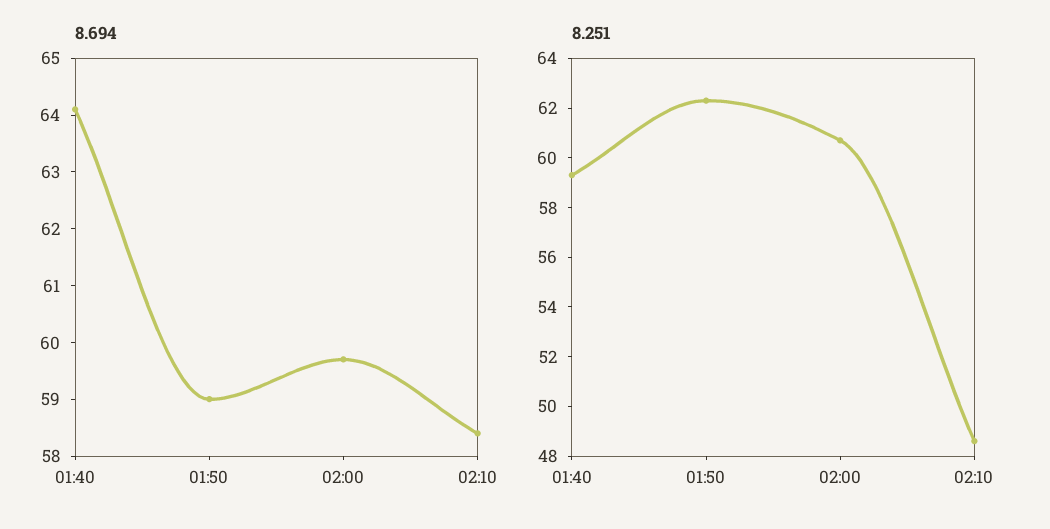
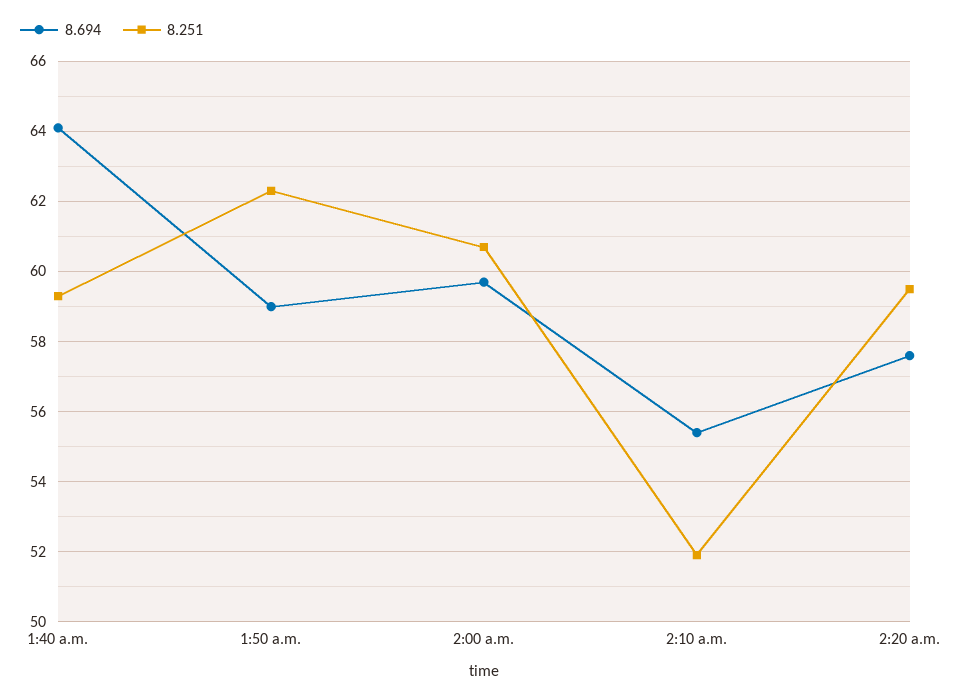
8.694, 02:10: 58.5 -> 55.5
8.251, 02:10: 48.5 -> 52
8.694, 2:20 a.m.: none -> 57.5
8.251, 2:20 a.m.: none -> 59.5

